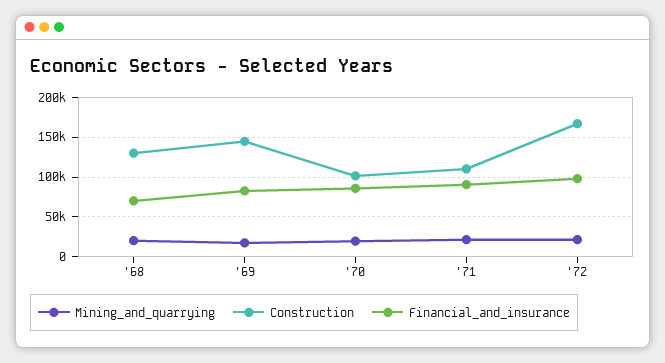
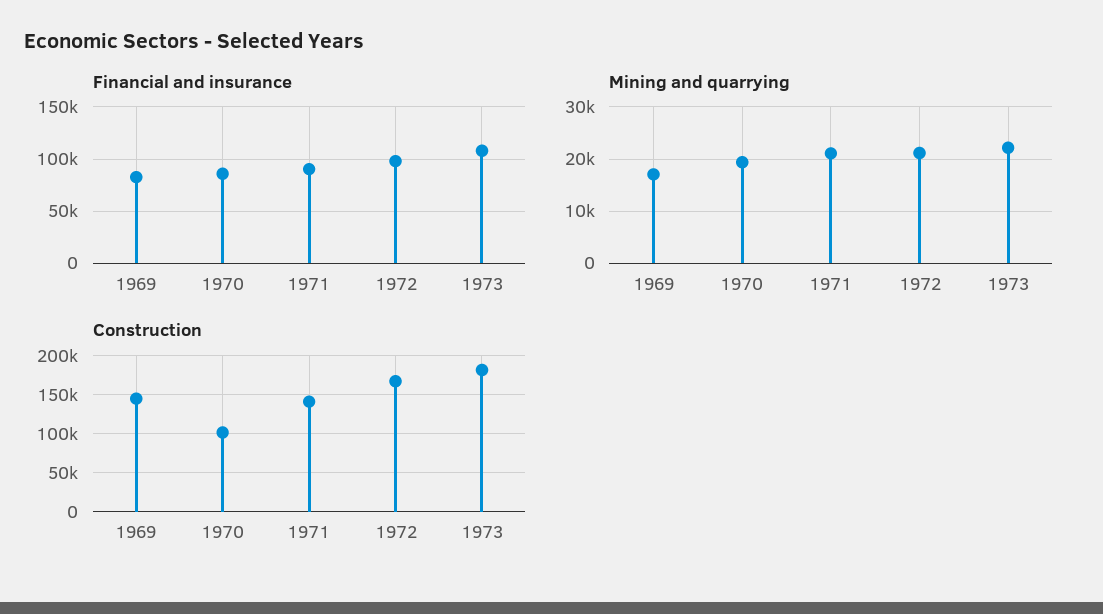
Mining_and_quarrying, '68: 20000 -> none
Construction, '68: 130000 -> none
Financial_and_insurance, '68: 70000 -> none
Construction, '71: 110000 -> 140000
Financial_and_insurance, 1973: none -> 110000
Mining_and_quarrying, 1973: none -> 22000
Construction, 1973: none -> 180000

